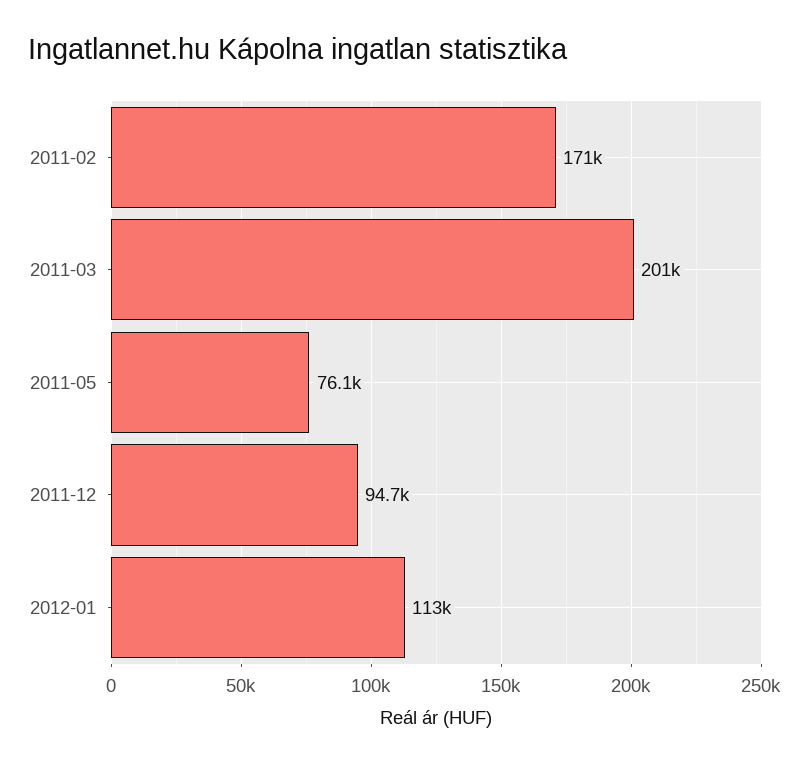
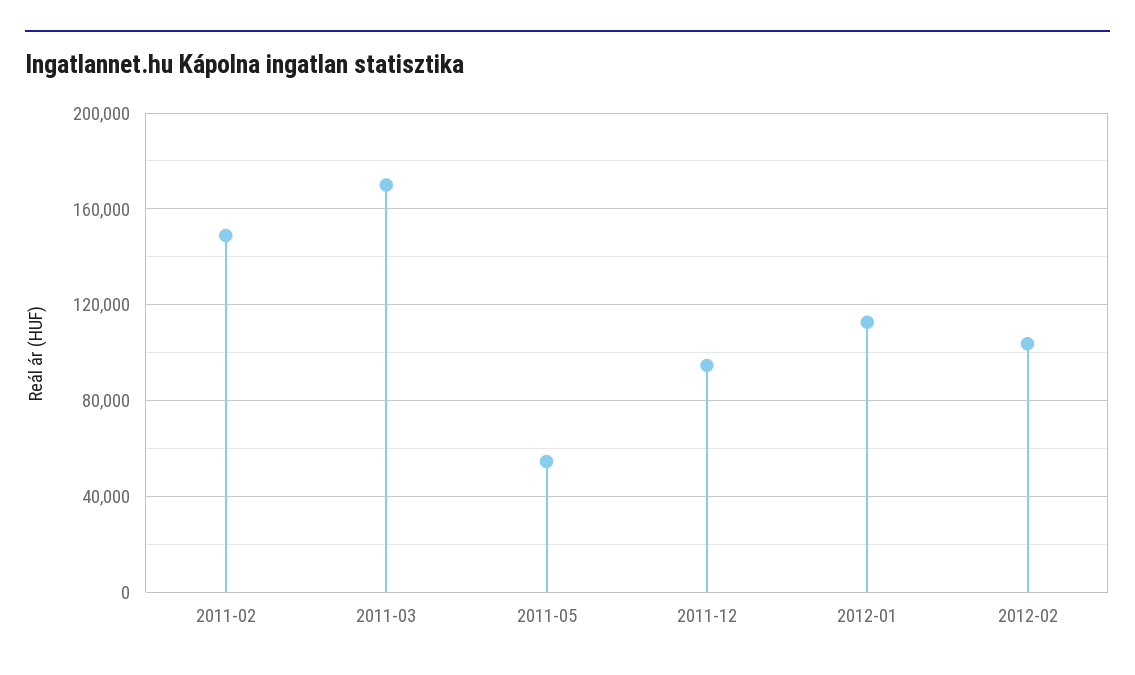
2011-02: 171000 -> 150000
2011-03: 201000 -> 170000
2011-05: 76100 -> 55000
2012-02: none -> 105000

